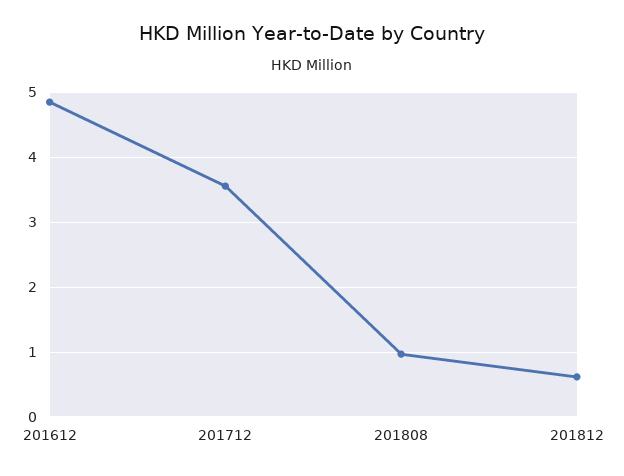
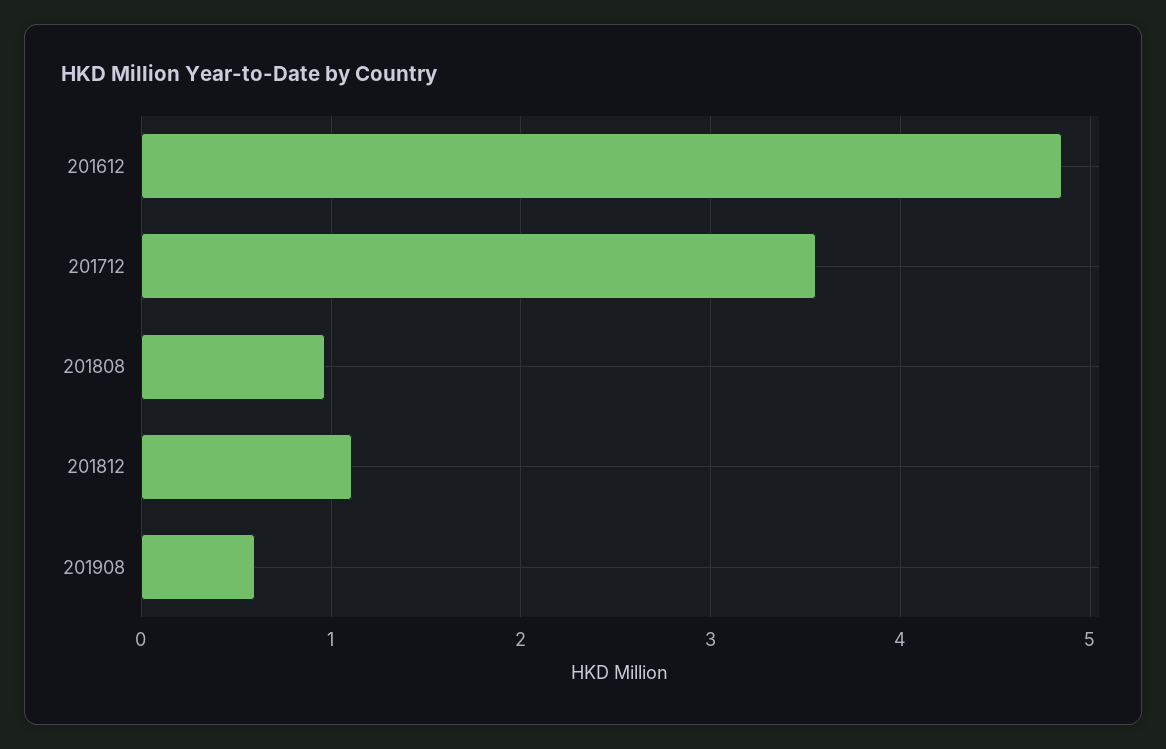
201812: 0.6 -> 1.1
201908: none -> 0.6

